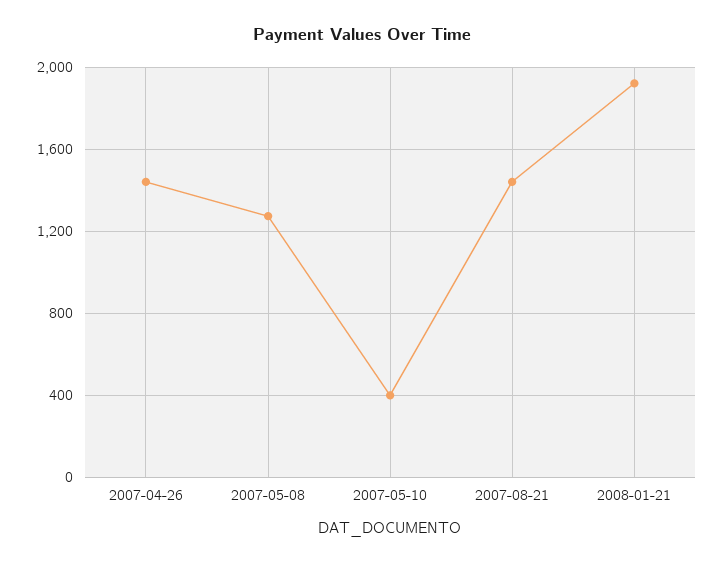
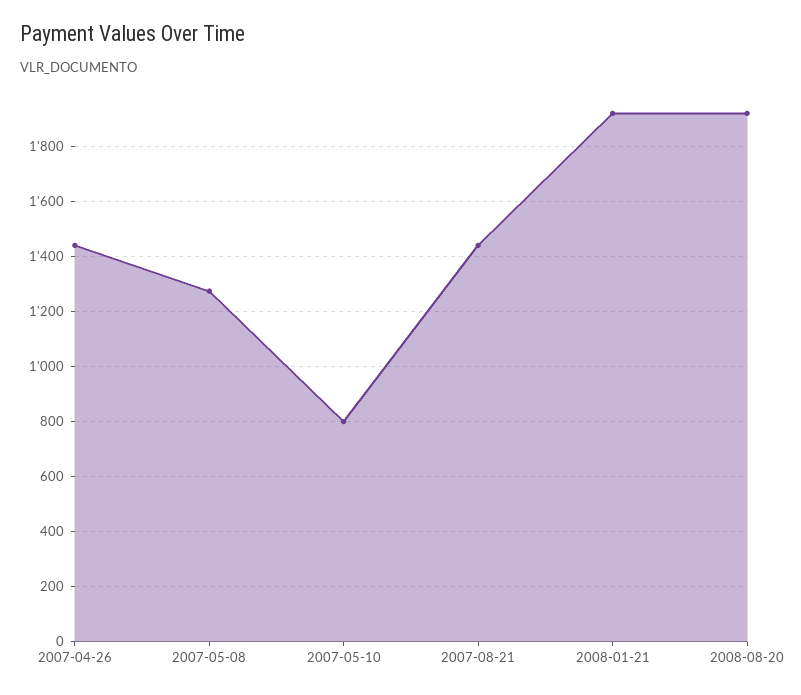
2007-05-10: 400 -> 800
2008-08-20: none -> 1925

